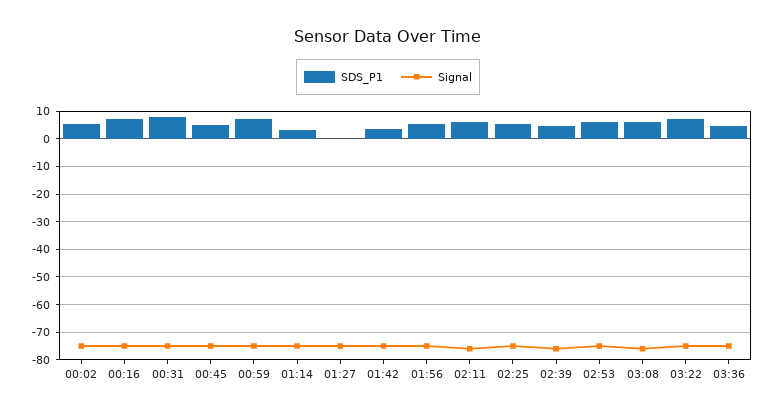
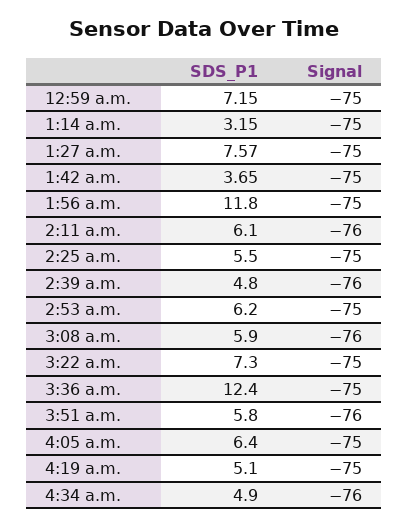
SDS_P1, 00:02: 5 -> none
Signal, 00:02: -75 -> none
SDS_P1, 00:16: 7.5 -> none
Signal, 00:16: -75 -> none
SDS_P1, 00:31: 7.5 -> none
Signal, 00:31: -75 -> none
SDS_P1, 00:45: 5 -> none
Signal, 00:45: -75 -> none
SDS_P1, 01:27: 0 -> 7.57
SDS_P1, 01:56: 5 -> 11.8
SDS_P1, 03:36: 5 -> 12.4
SDS_P1, 3:51 a.m.: none -> 5.8
Signal, 3:51 a.m.: none -> -76
SDS_P1, 4:05 a.m.: none -> 6.4
Signal, 4:05 a.m.: none -> -75
SDS_P1, 4:19 a.m.: none -> 5.1
Signal, 4:19 a.m.: none -> -75
SDS_P1, 4:34 a.m.: none -> 4.9
Signal, 4:34 a.m.: none -> -76

